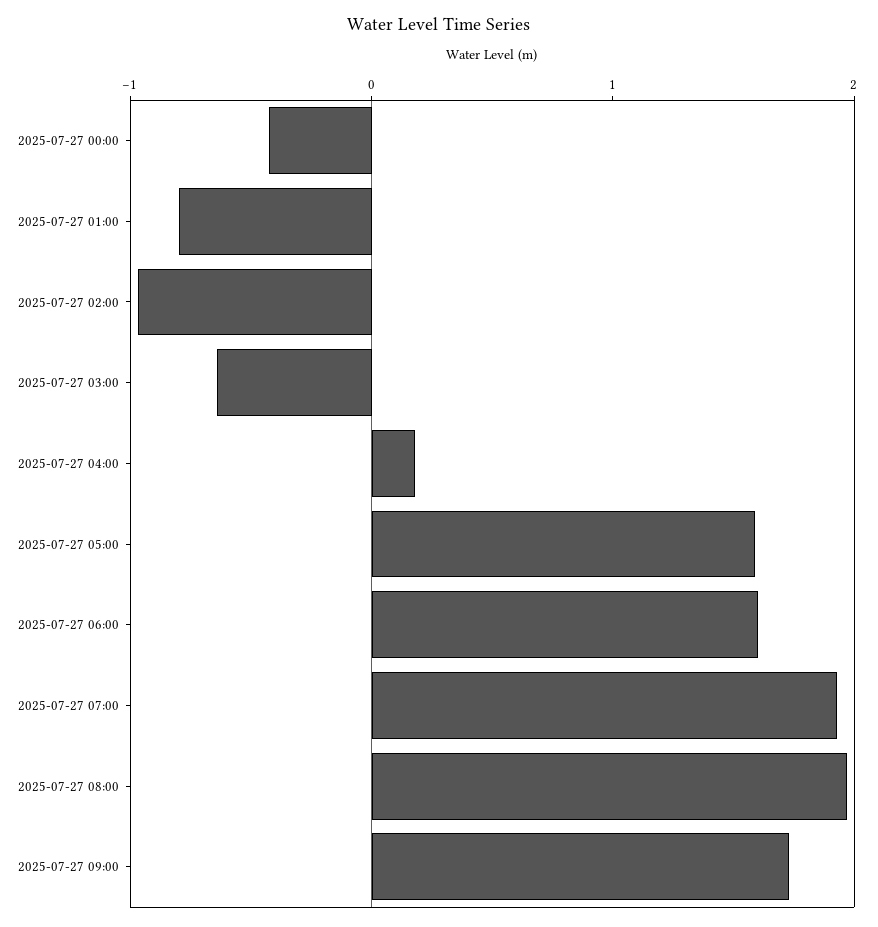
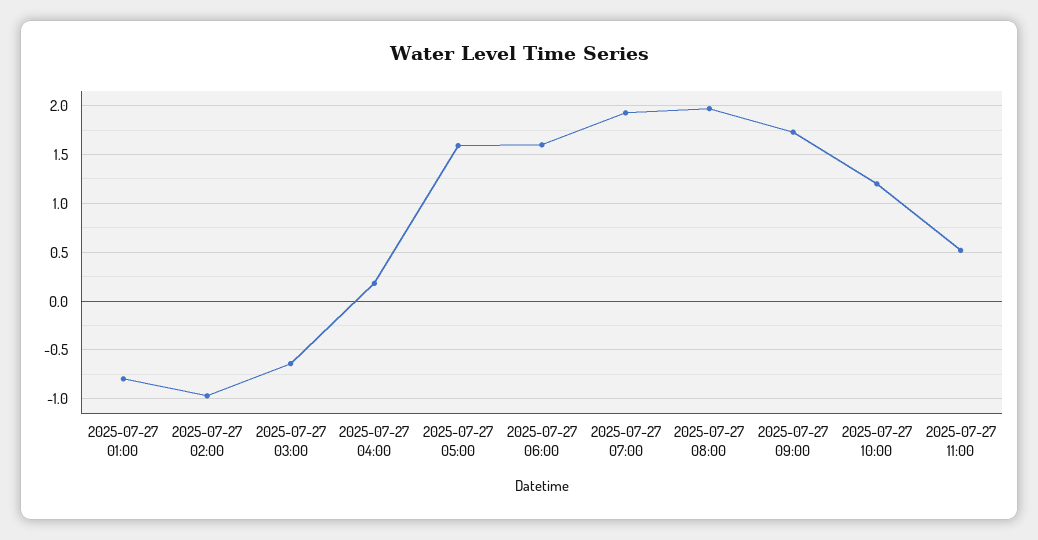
2025-07-27 00:00: -0.4 -> none
2025-07-27 10:00: none -> 1.2
2025-07-27 11:00: none -> 0.5

